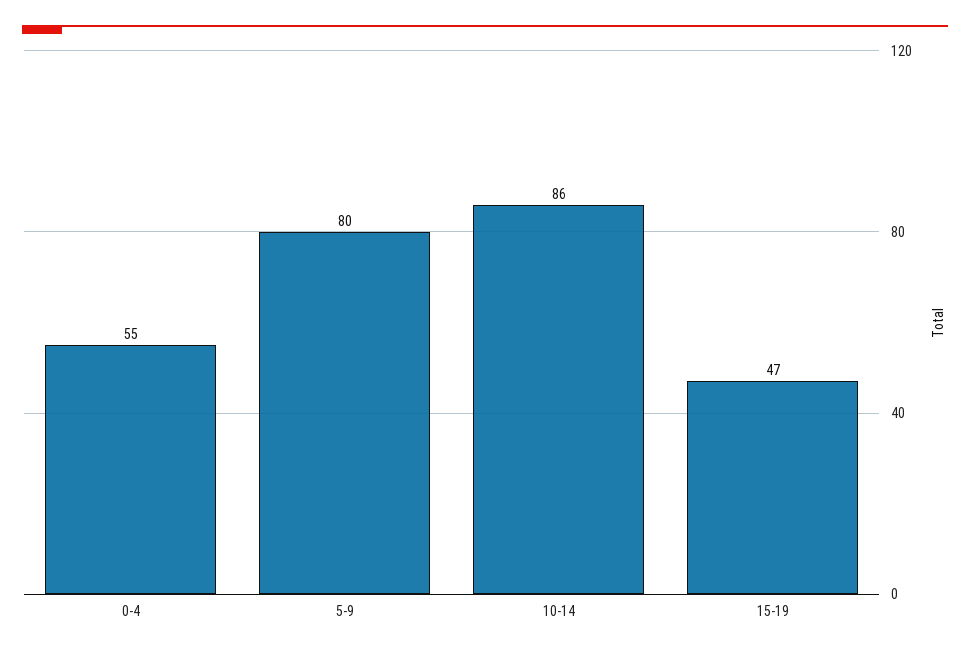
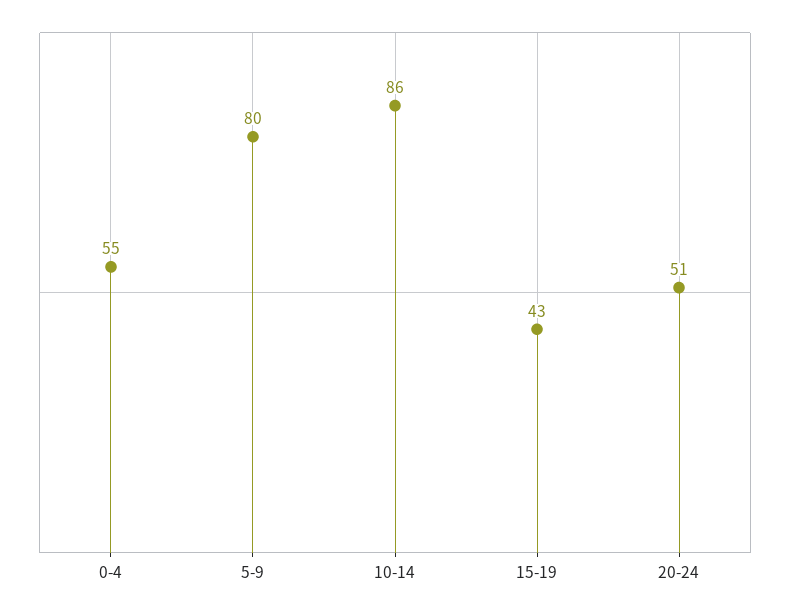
15-19: 47 -> 43
20-24: none -> 51

